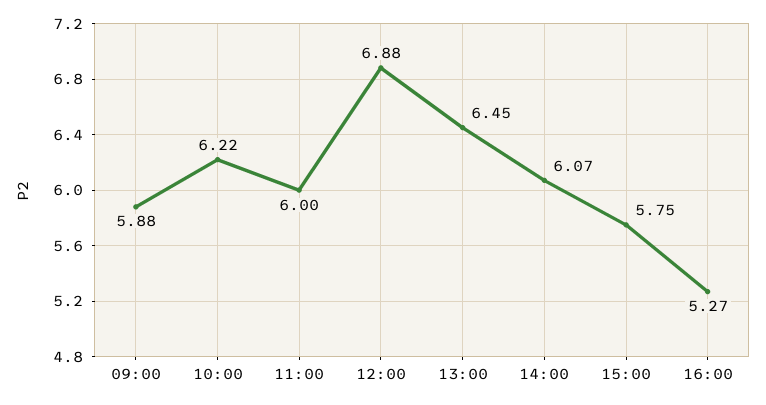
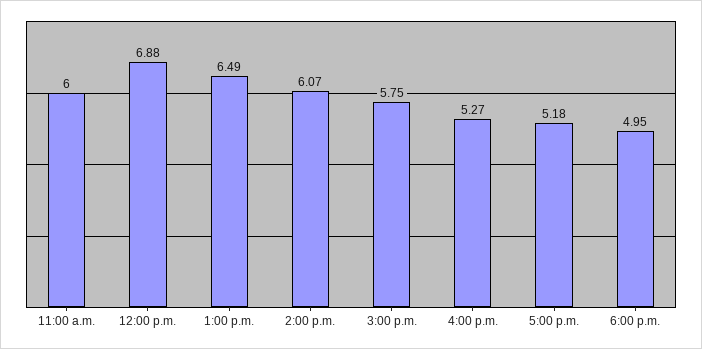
09:00: 5.88 -> none
10:00: 6.22 -> none
13:00: 6.45 -> 6.49
5:00 p.m.: none -> 5.18
6:00 p.m.: none -> 4.95

